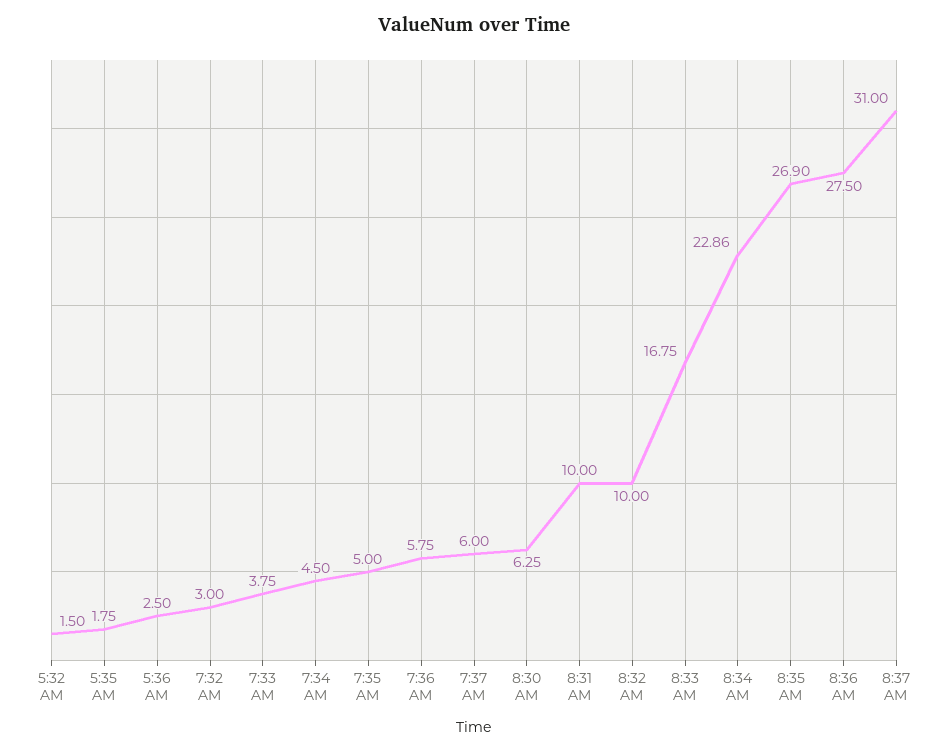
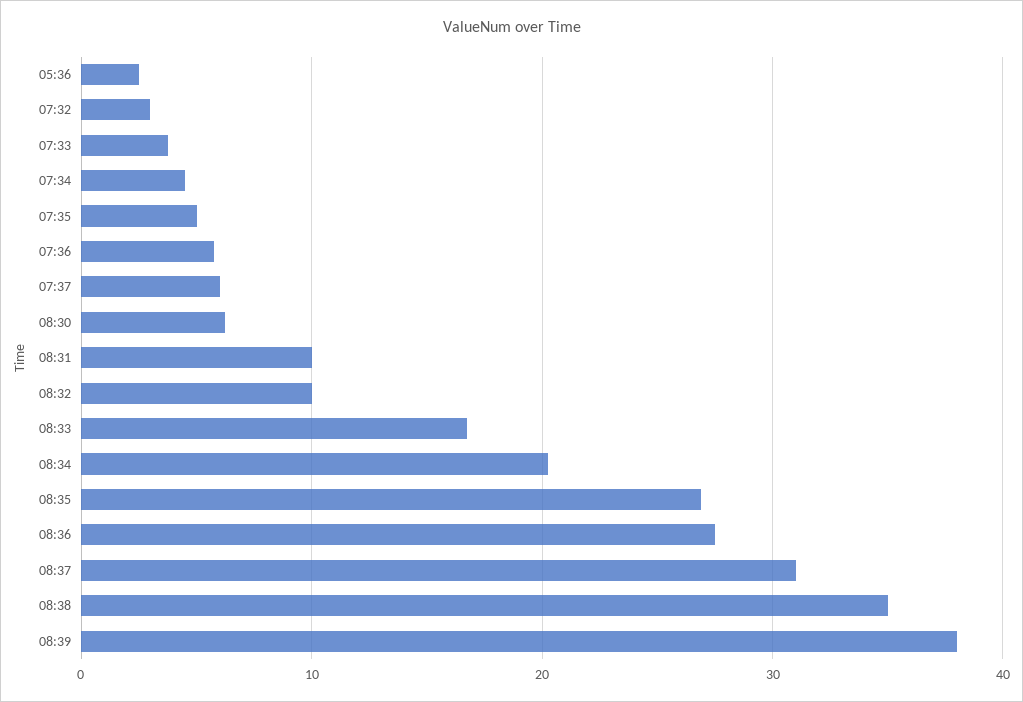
5:32 AM: 1.5 -> none
5:35 AM: 1.75 -> none
8:34 AM: 22.86 -> 20
08:38: none -> 35
08:39: none -> 38

